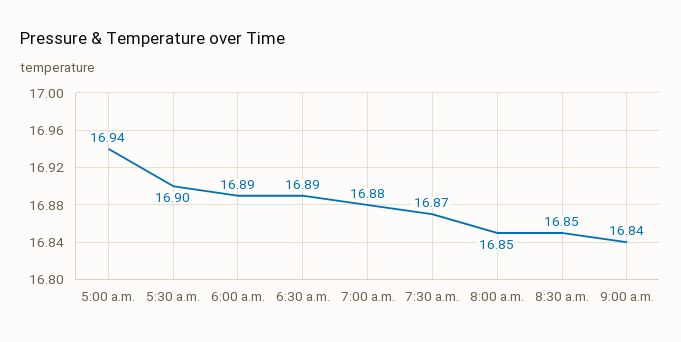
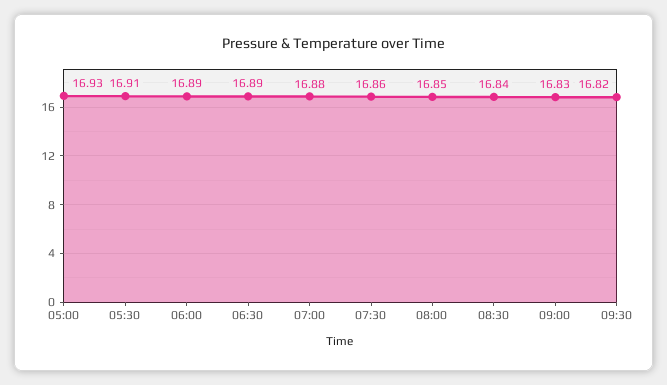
5:00 a.m.: 16.94 -> 16.93
5:30 a.m.: 16.9 -> 16.91
7:30 a.m.: 16.87 -> 16.86
8:30 a.m.: 16.85 -> 16.84
9:00 a.m.: 16.84 -> 16.83
09:30: none -> 16.82

